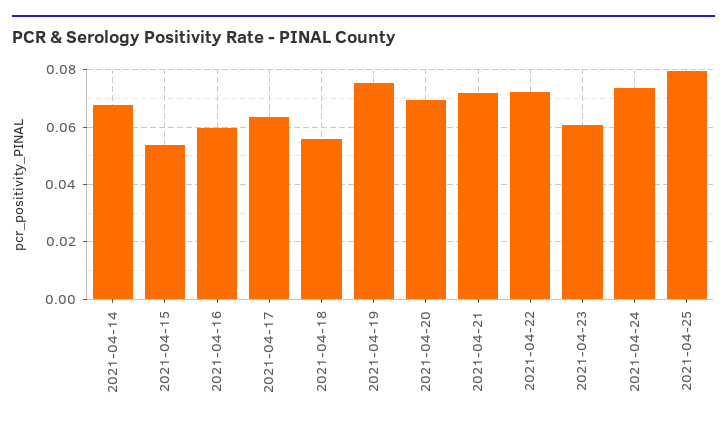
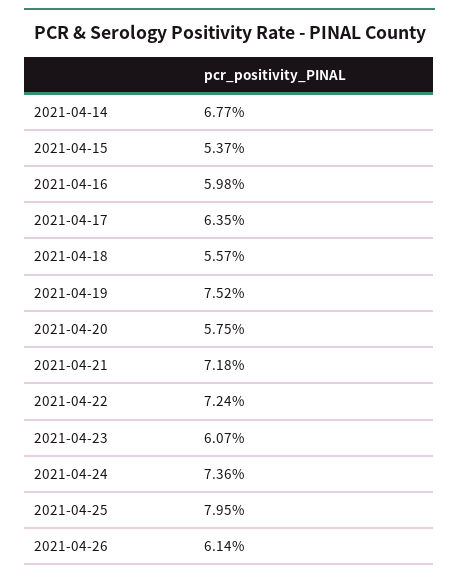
2021-04-20: 0.07 -> 0.0575
2021-04-26: none -> 0.0614

